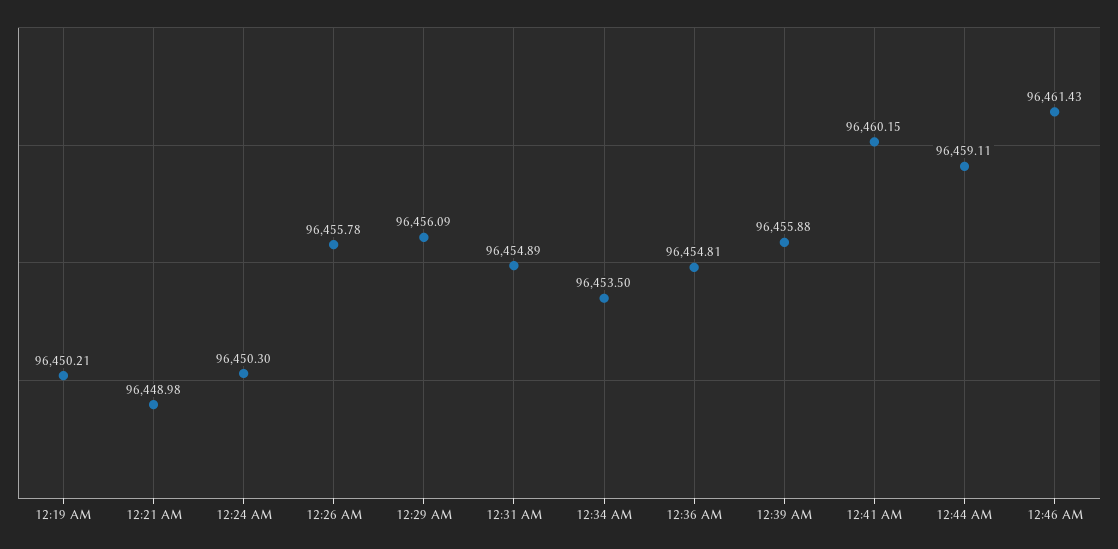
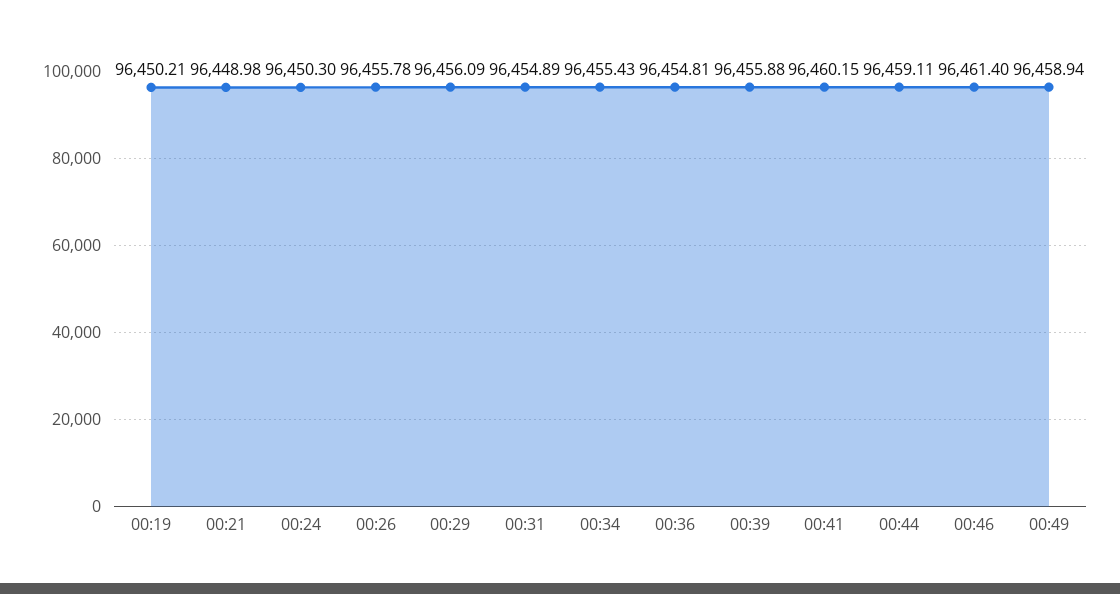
12:34 AM: 96453.5 -> 96455.43
12:46 AM: 96461.43 -> 96461.4
00:49: none -> 96458.94

